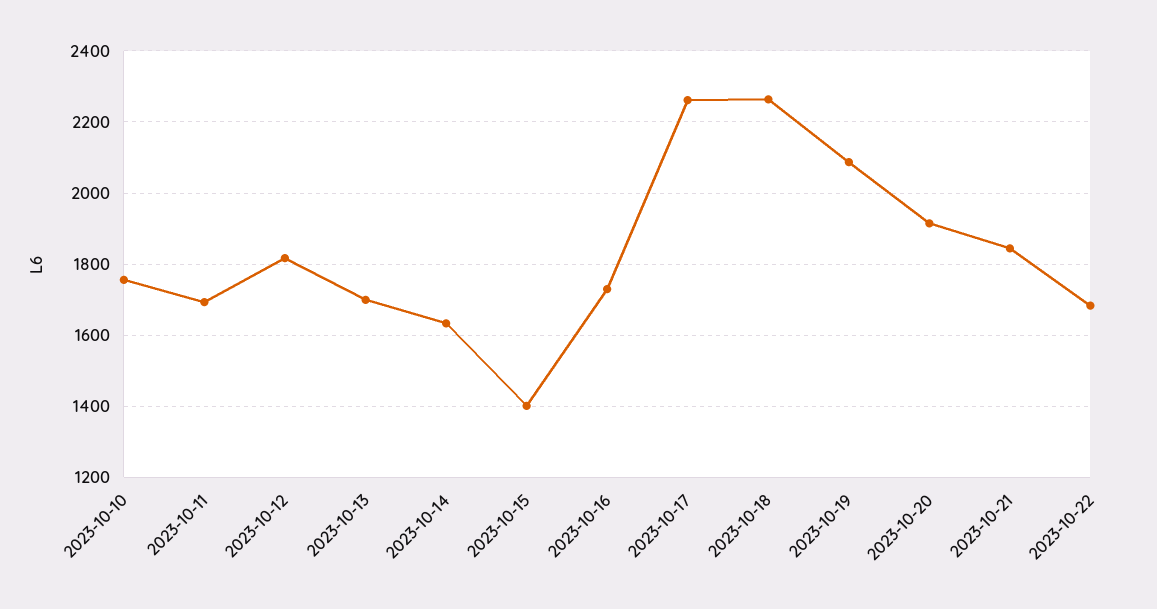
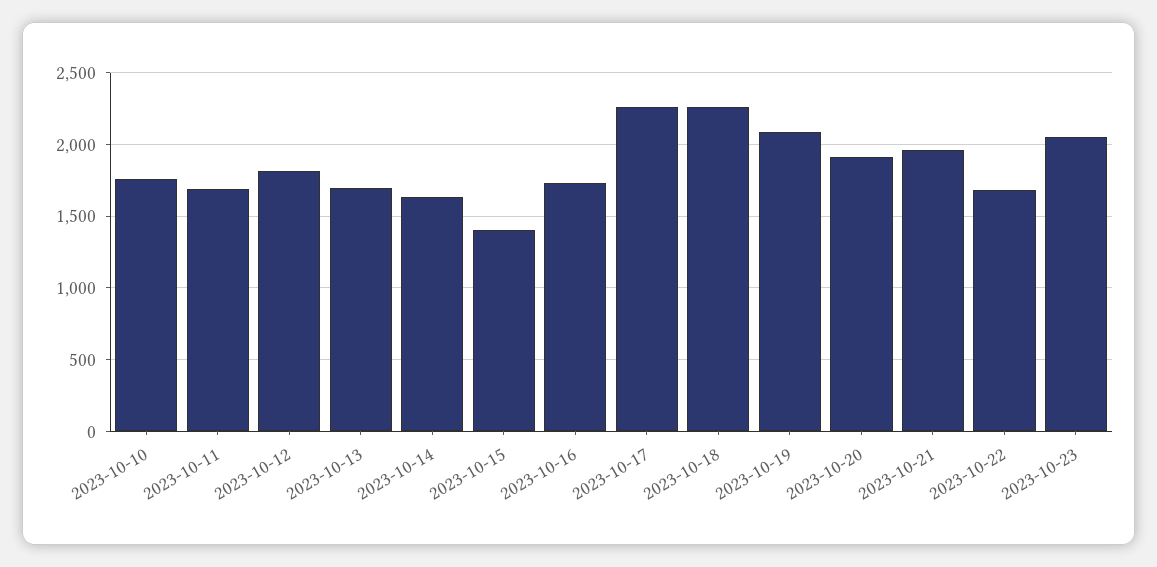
2023-10-21: 1840 -> 1950
2023-10-23: none -> 2050

